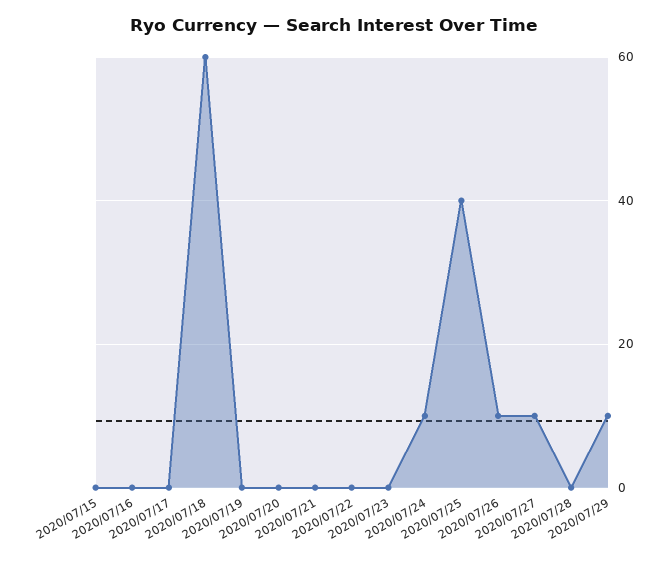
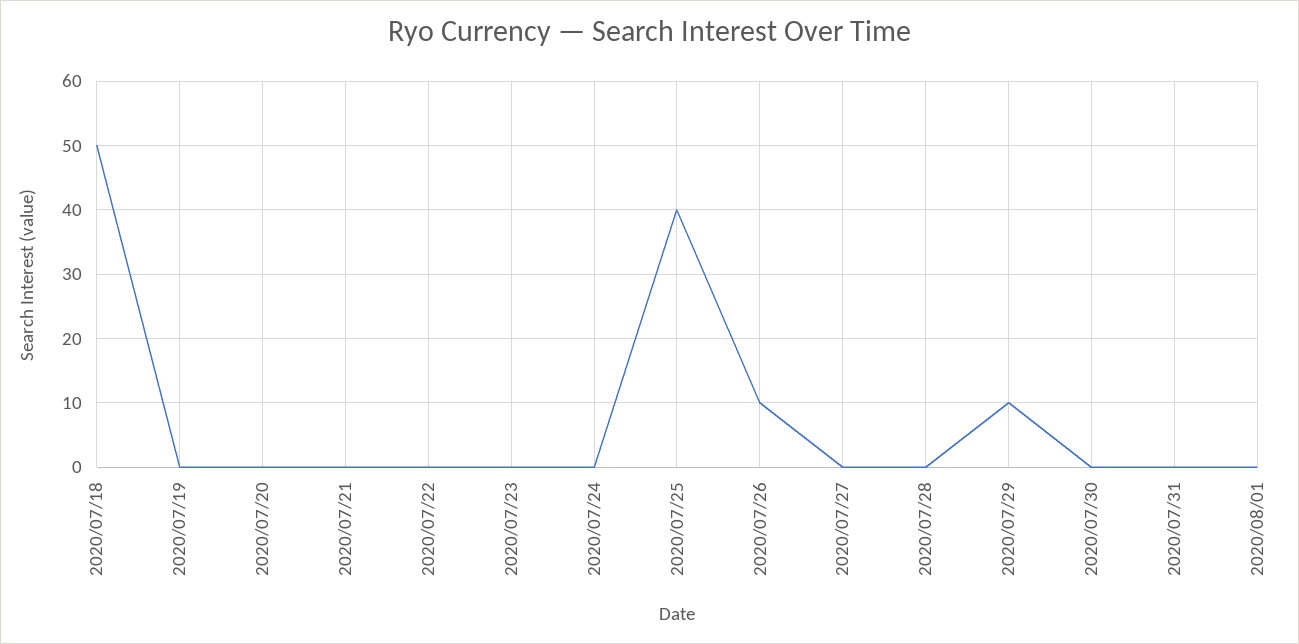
2020/07/15: 0 -> none
2020/07/16: 0 -> none
2020/07/17: 0 -> none
2020/07/18: 60 -> 50
2020/07/24: 10 -> 0
2020/07/27: 10 -> 0
2020/07/30: none -> 0
2020/07/31: none -> 0
2020/08/01: none -> 0

